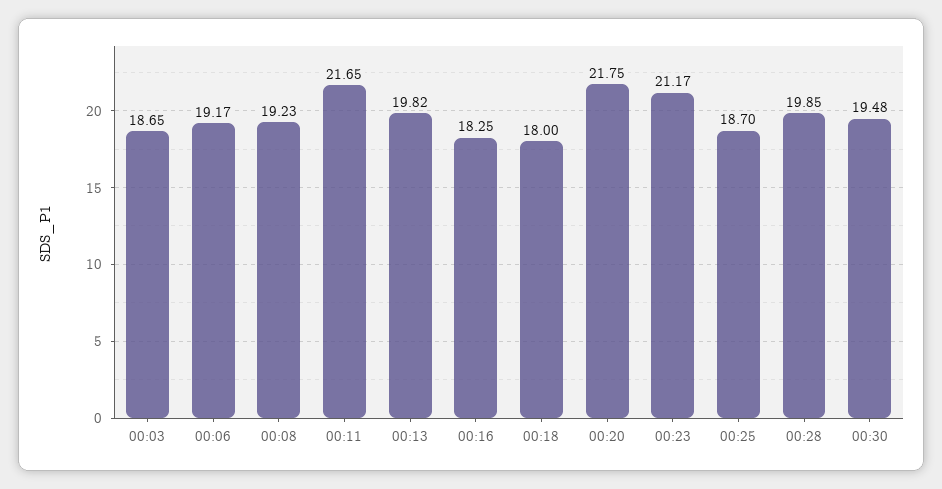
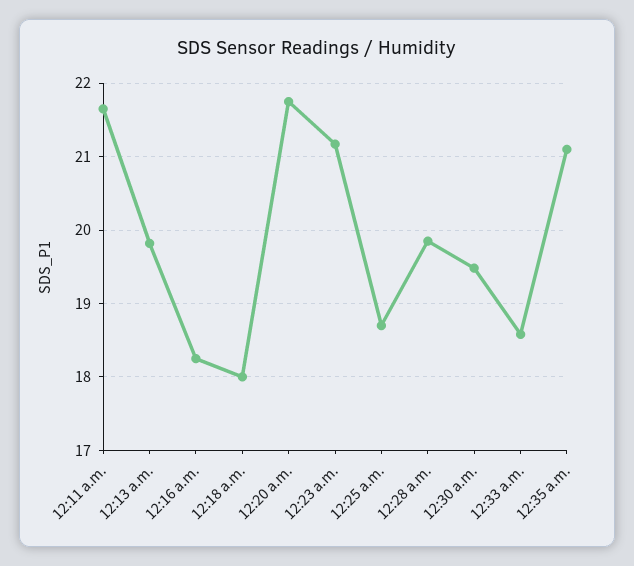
00:03: 18.65 -> none
00:06: 19.17 -> none
00:08: 19.23 -> none
12:33 a.m.: none -> 18.6
12:35 a.m.: none -> 21.1

